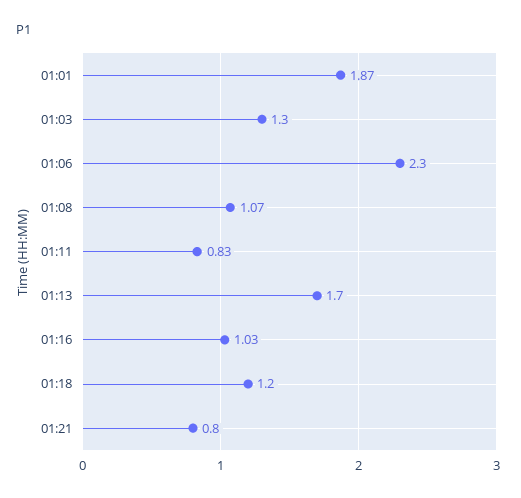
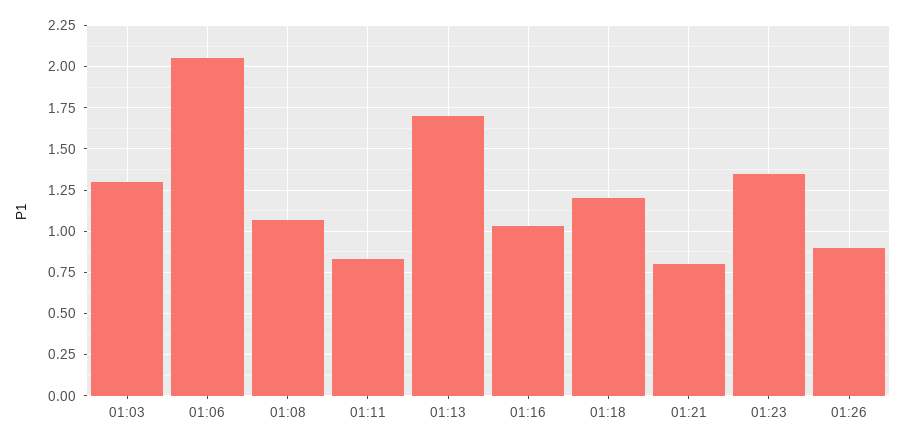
01:01: 1.87 -> none
01:06: 2.3 -> 2.05
01:23: none -> 1.35
01:26: none -> 0.9

